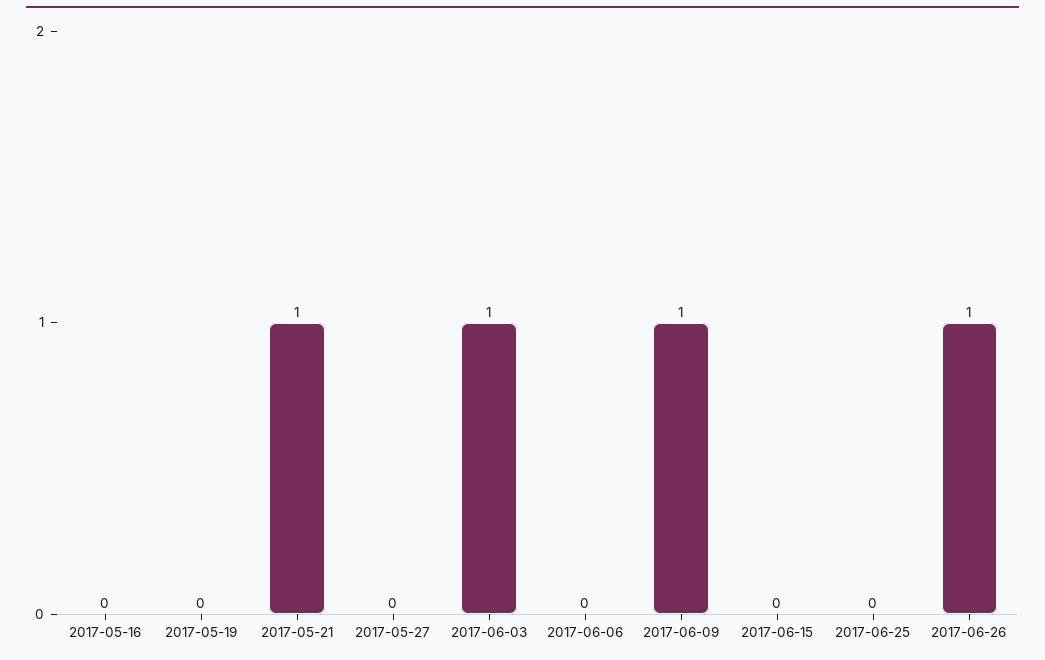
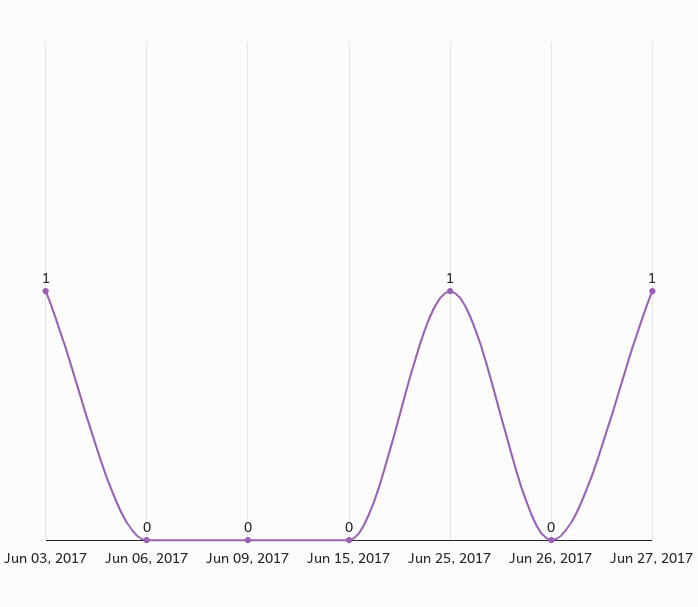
2017-05-16: 0 -> none
2017-05-19: 0 -> none
2017-05-21: 1 -> none
2017-05-27: 0 -> none
2017-06-09: 1 -> 0
2017-06-25: 0 -> 1
2017-06-26: 1 -> 0
Jun 27, 2017: none -> 1

